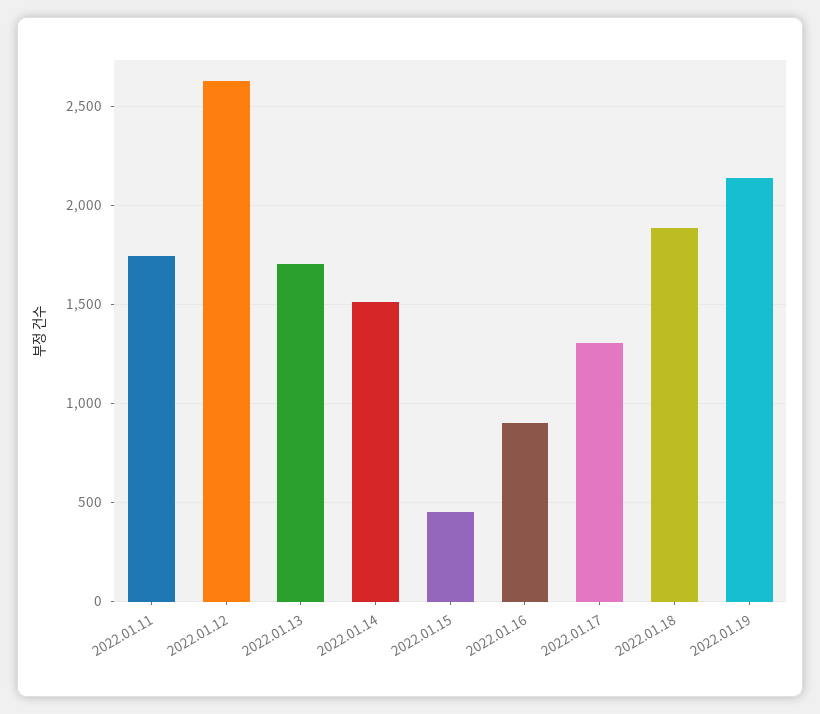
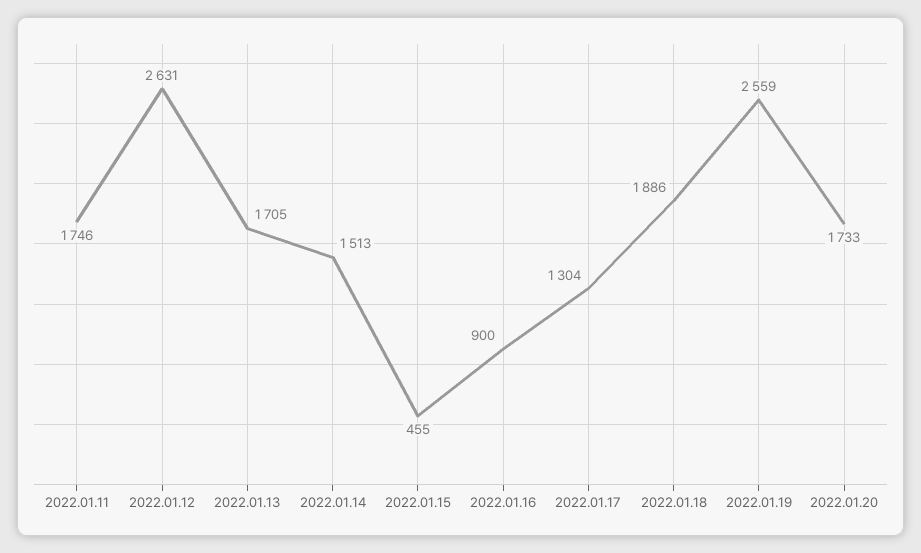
2022.01.19: 2150 -> 2559
2022.01.20: none -> 1733

